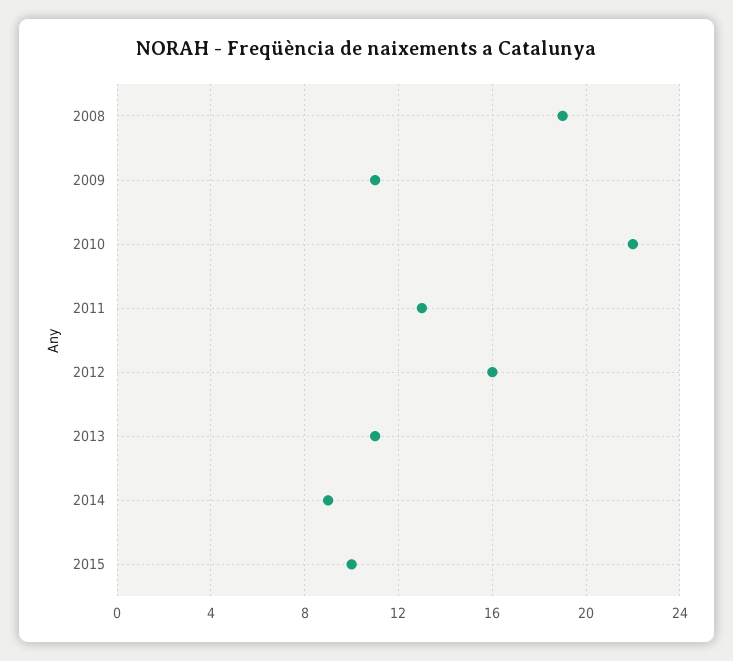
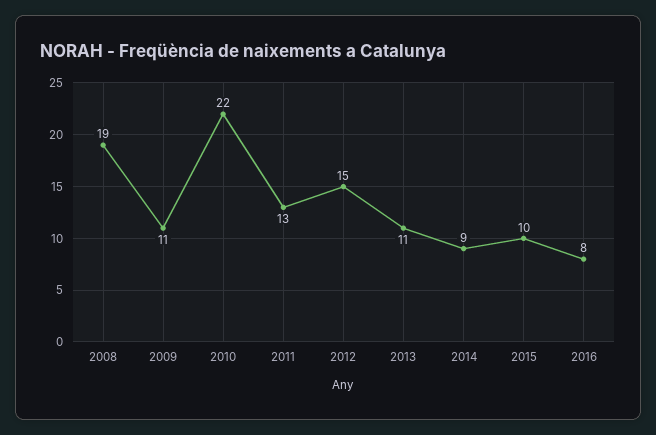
2012: 16 -> 15
2016: none -> 8

